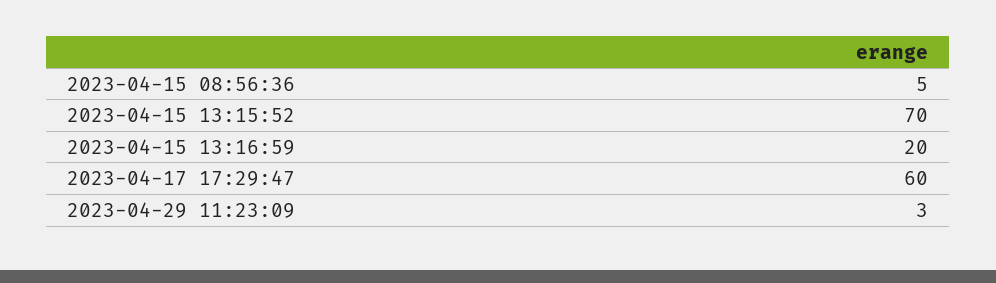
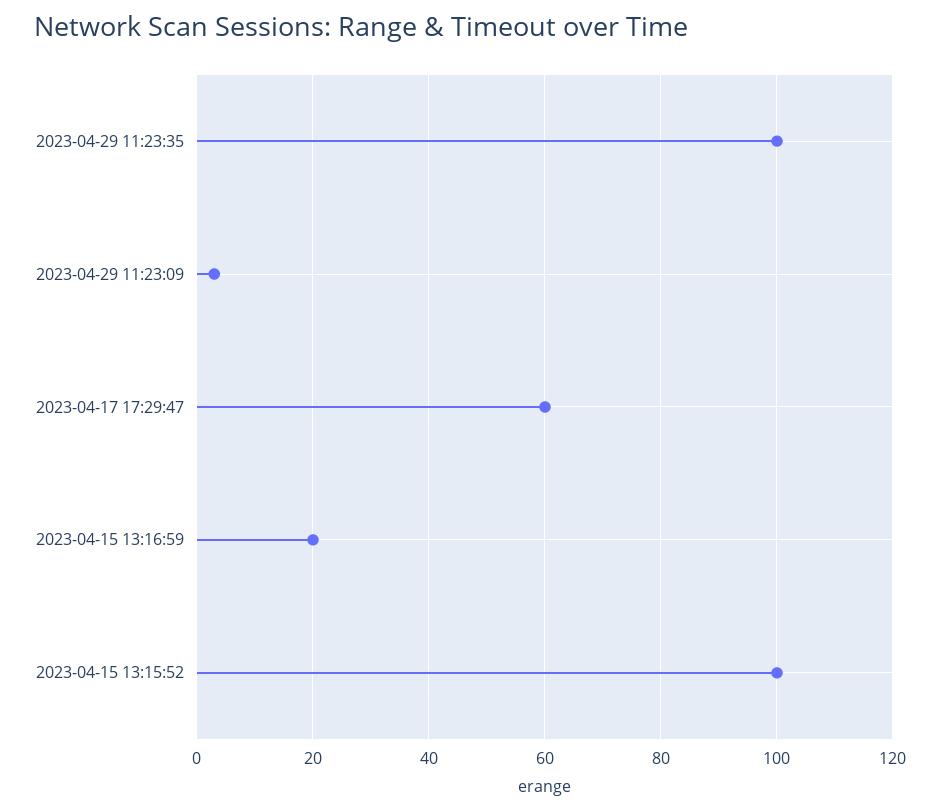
2023-04-15 08:56:36: 5 -> none
2023-04-15 13:15:52: 70 -> 100
2023-04-29 11:23:35: none -> 100

